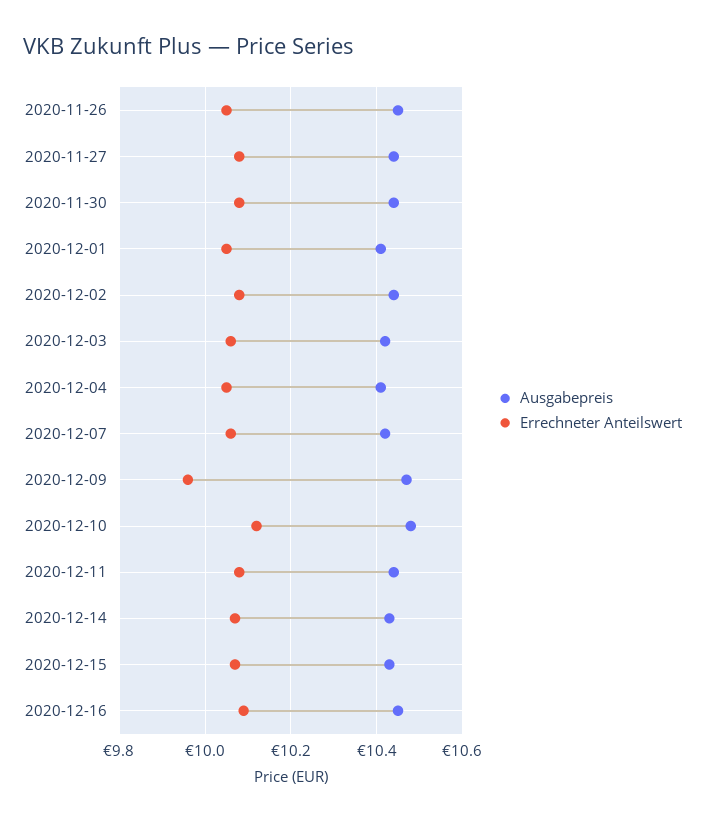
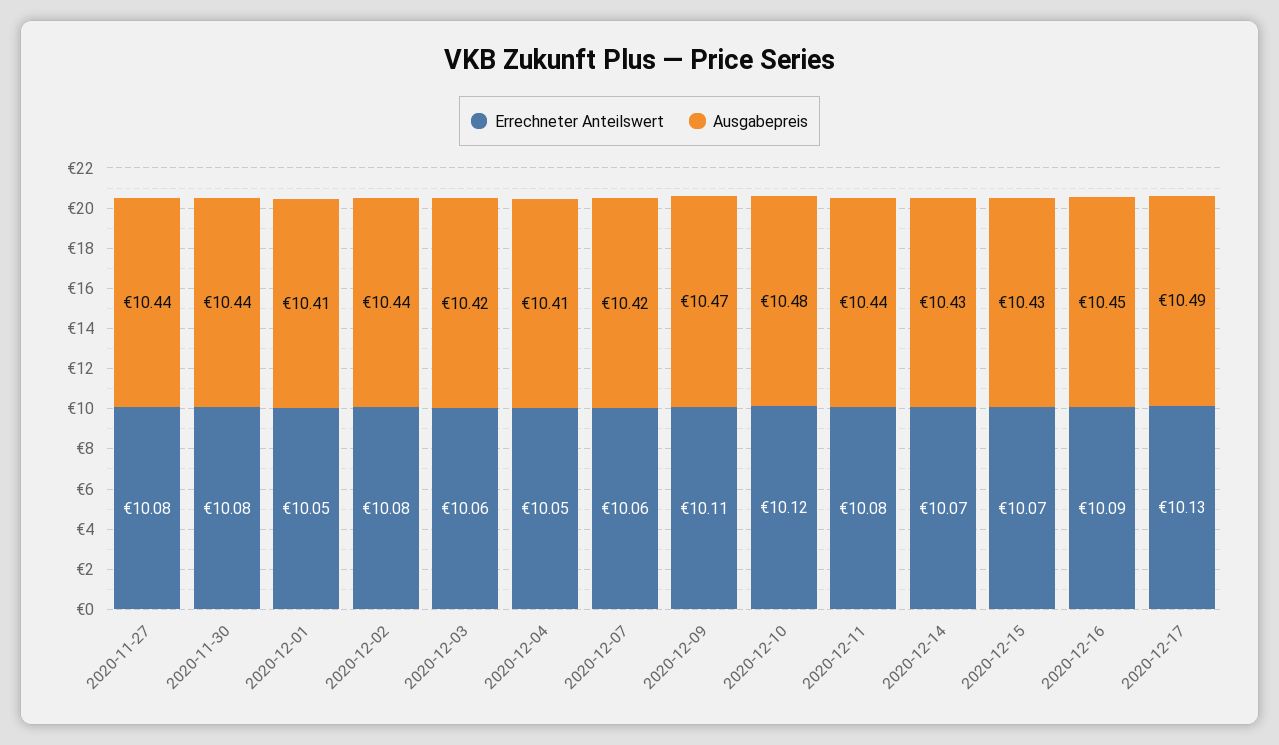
Ausgabepreis, 2020-11-26: 10.45 -> none
Errechneter Anteilswert, 2020-11-26: 10.05 -> none
Errechneter Anteilswert, 2020-12-09: 9.95 -> 10.11
Errechneter Anteilswert, 2020-12-17: none -> 10.13
Ausgabepreis, 2020-12-17: none -> 10.49

